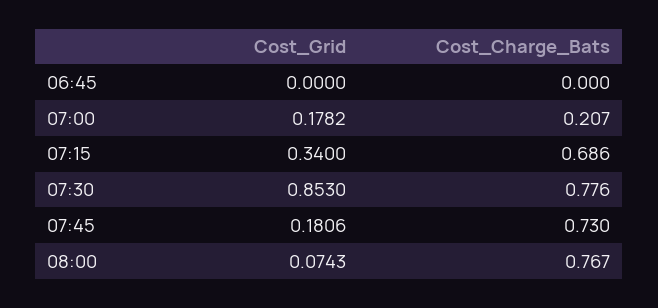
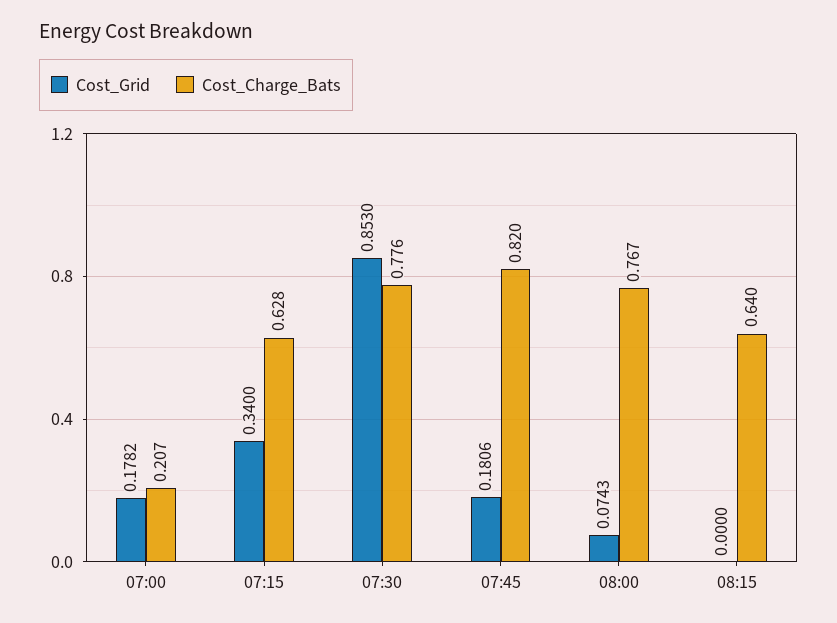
Cost_Grid, 06:45: 0 -> none
Cost_Charge_Bats, 06:45: 0 -> none
Cost_Charge_Bats, 07:15: 0.686 -> 0.628
Cost_Charge_Bats, 07:45: 0.73 -> 0.82
Cost_Grid, 08:15: none -> 0
Cost_Charge_Bats, 08:15: none -> 0.64

